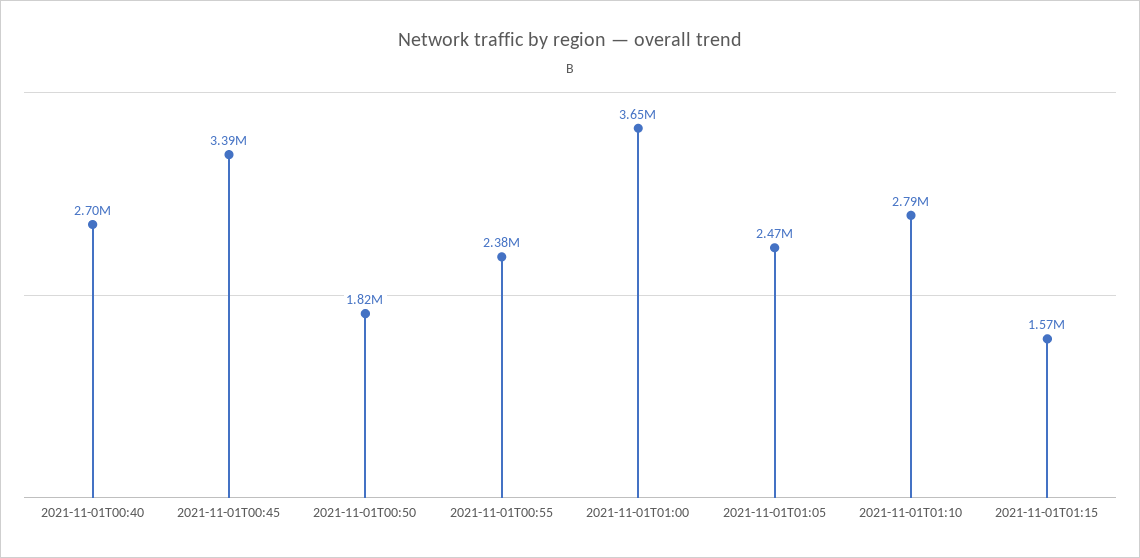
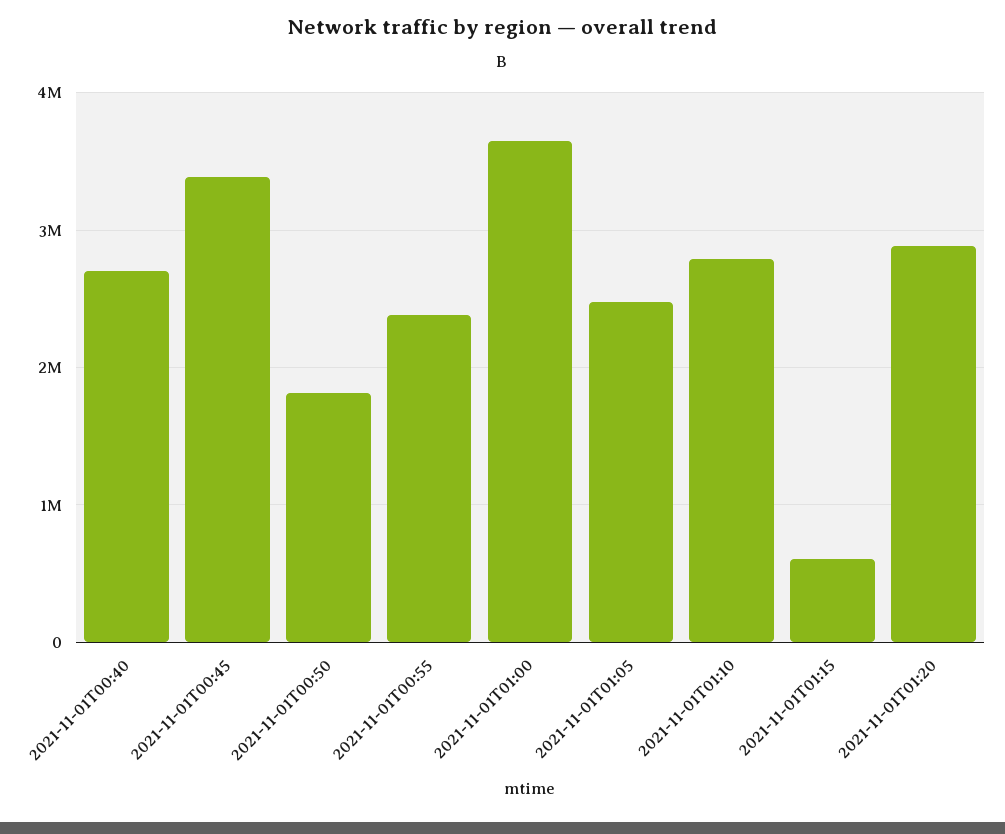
2021-11-01T01:15: 1570000 -> 600000
2021-11-01T01:20: none -> 2900000

